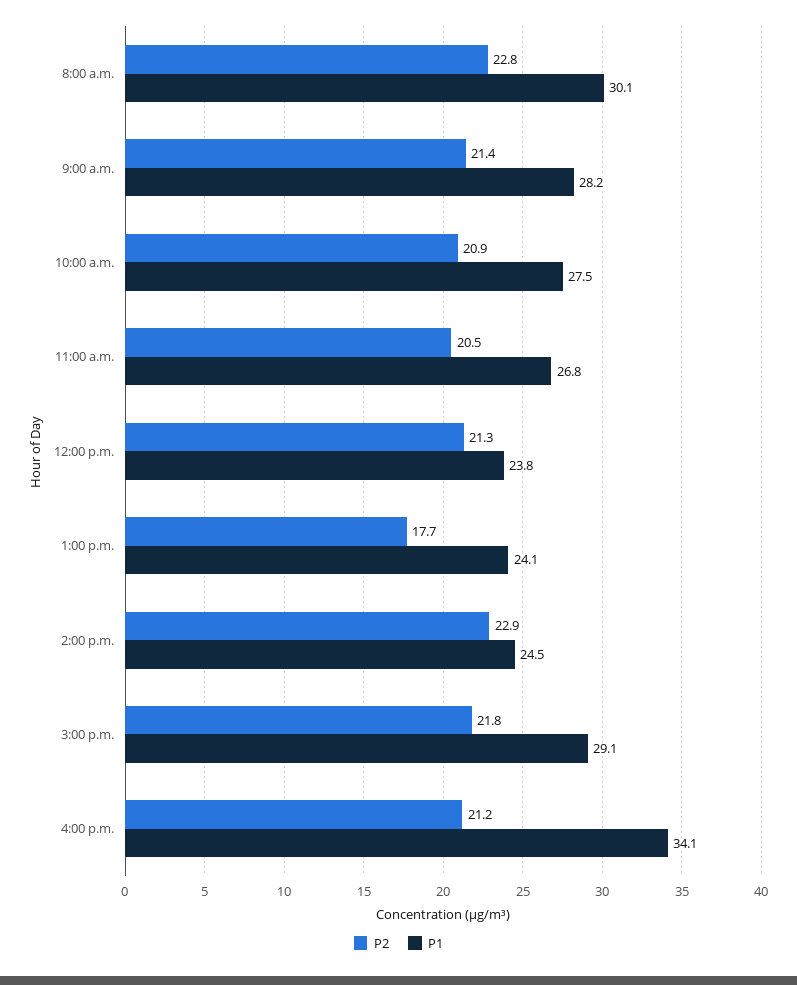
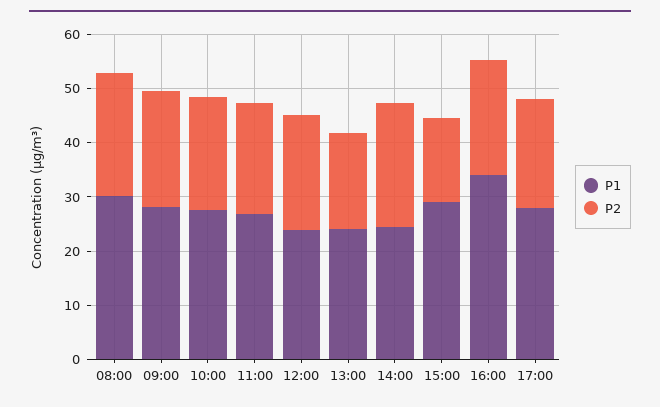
P2, 3:00 p.m.: 21.8 -> 16
P1, 17:00: none -> 28
P2, 17:00: none -> 20

